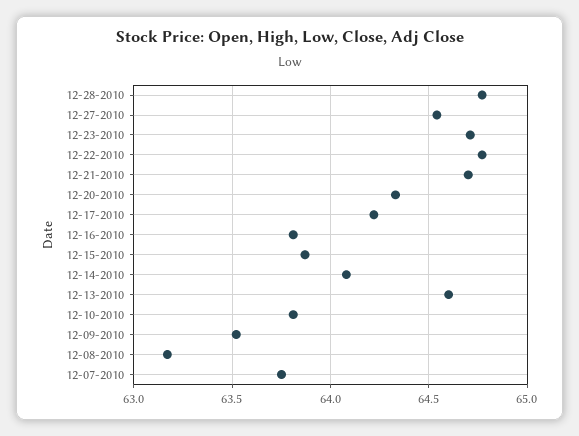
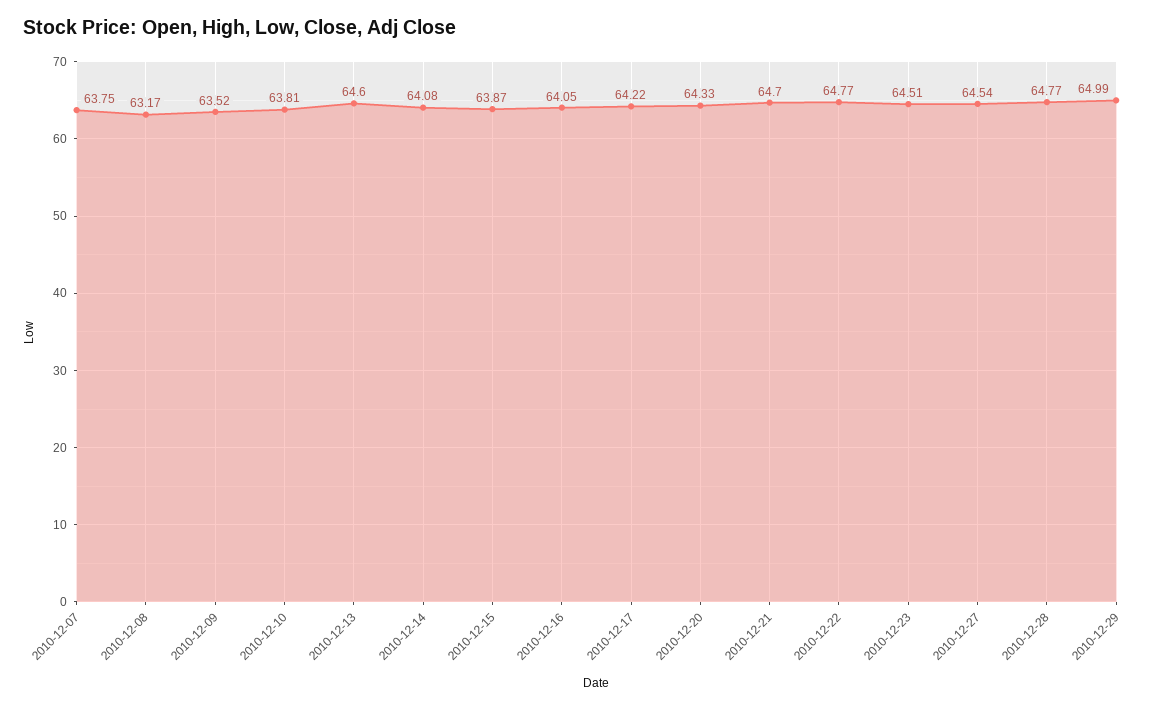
12-23-2010: 64.7 -> 64.51
12-16-2010: 63.8 -> 64.05
2010-12-29: none -> 64.99

